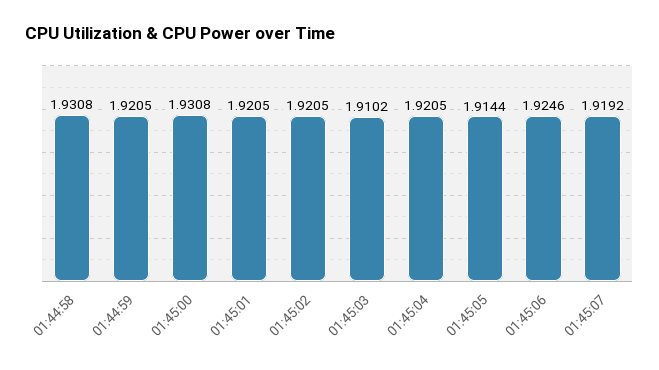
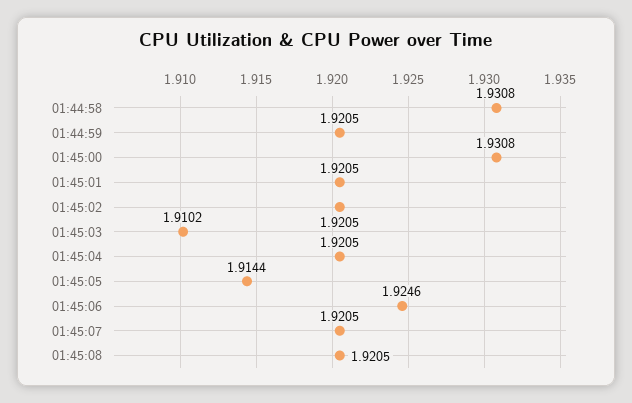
01:45:07: 1.9192 -> 1.9205
01:45:08: none -> 1.9205

